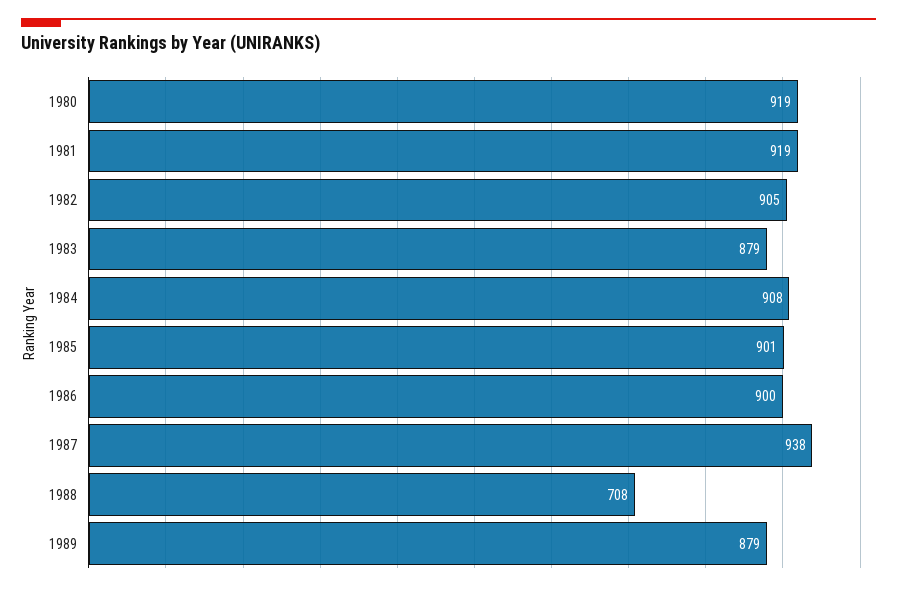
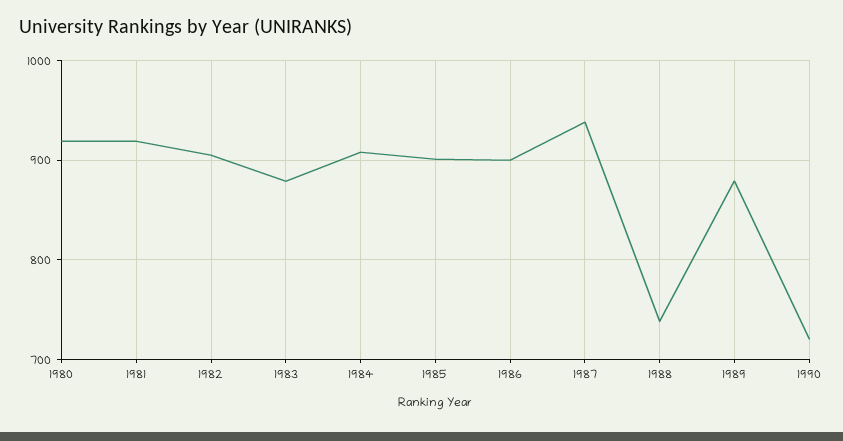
1988: 708 -> 740
1990: none -> 720

